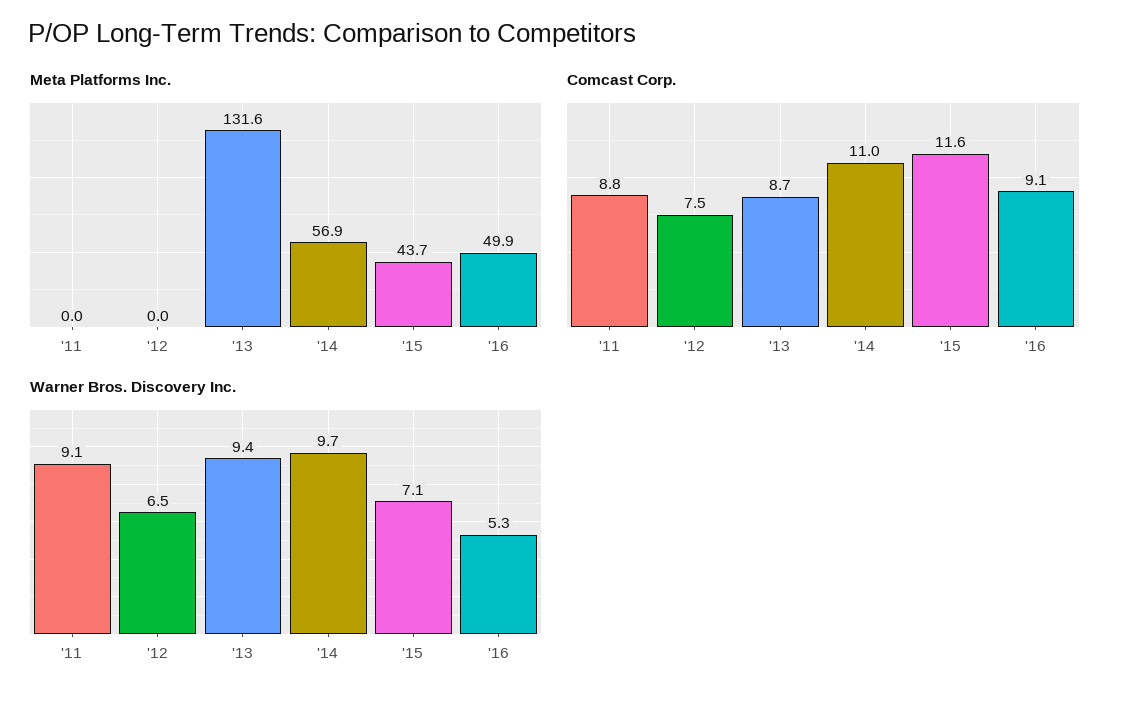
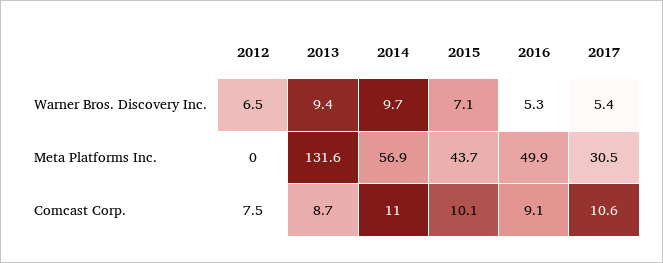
Meta Platforms Inc., '11: 0 -> none
Comcast Corp., '11: 8.8 -> none
Comcast Corp., '15: 11.6 -> 10.1
Warner Bros. Discovery Inc., '11: 9.1 -> none
Warner Bros. Discovery Inc., 2017: none -> 5.4
Meta Platforms Inc., 2017: none -> 30.5
Comcast Corp., 2017: none -> 10.6

